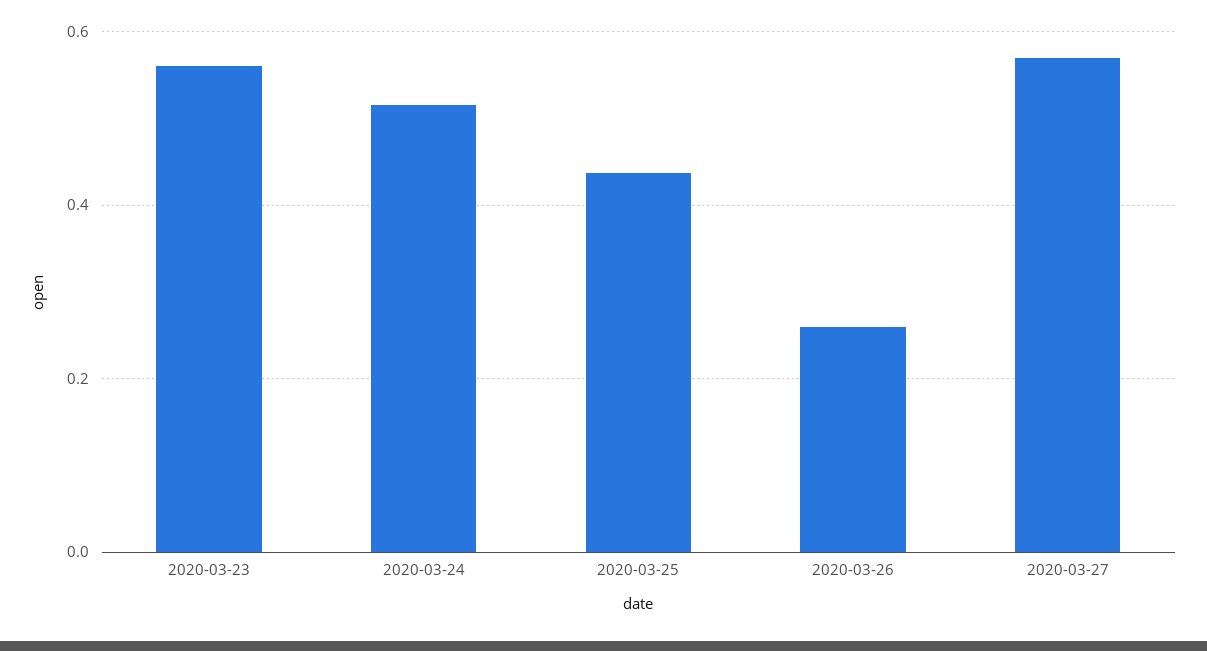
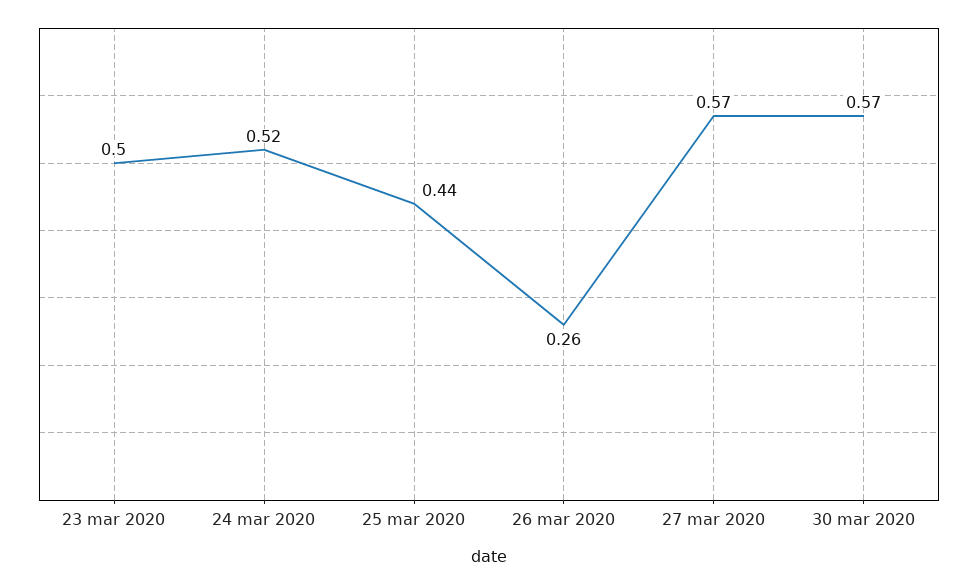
2020-03-23: 0.56 -> 0.5
30 mar 2020: none -> 0.57

